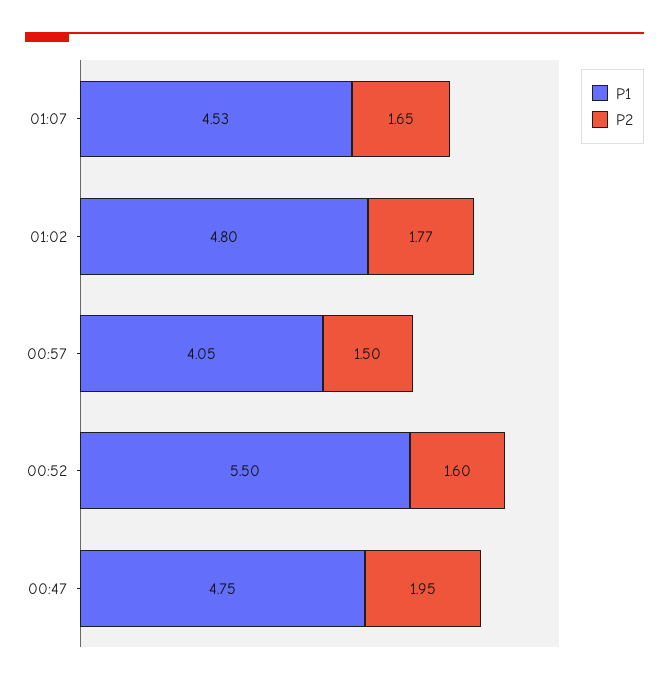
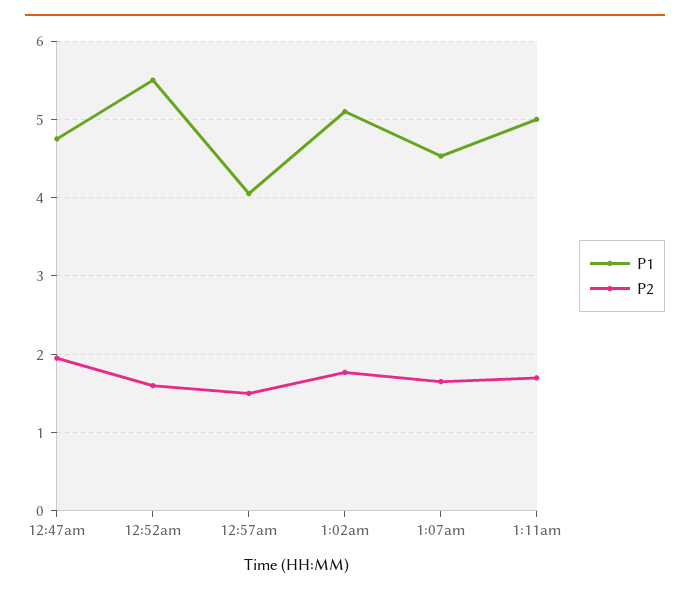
P1, 01:02: 4.8 -> 5.1
P1, 1:11am: none -> 5
P2, 1:11am: none -> 1.7

